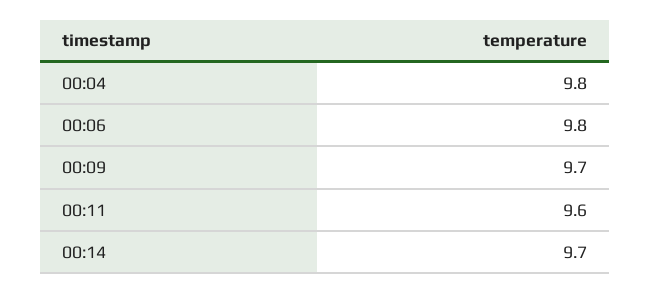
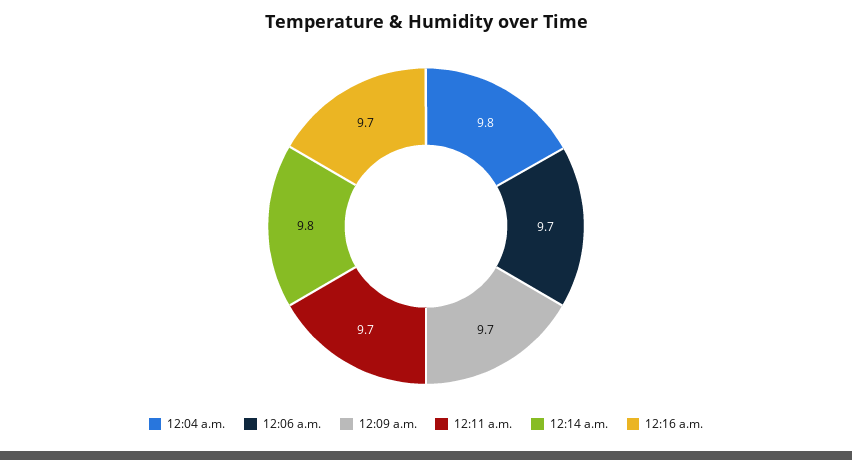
00:06: 9.8 -> 9.7
00:11: 9.6 -> 9.7
00:14: 9.7 -> 9.8
12:16 a.m.: none -> 9.7

